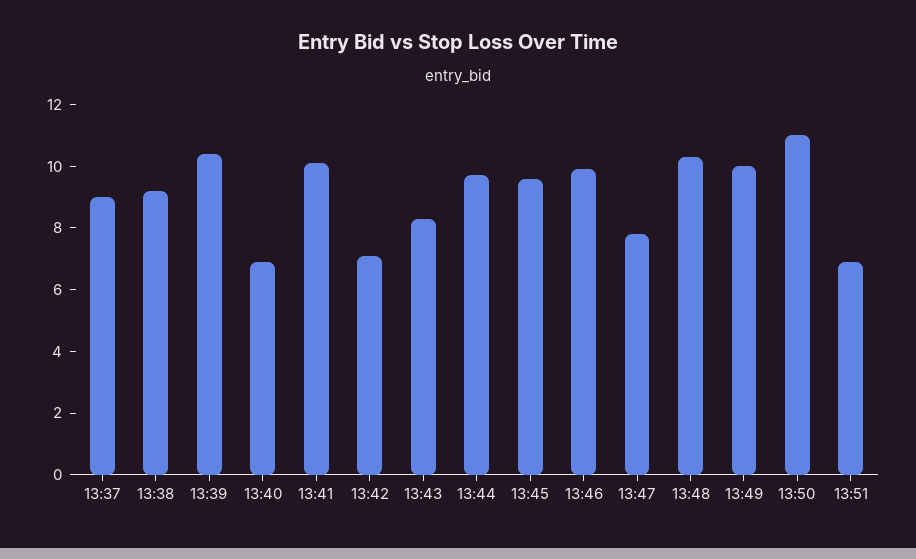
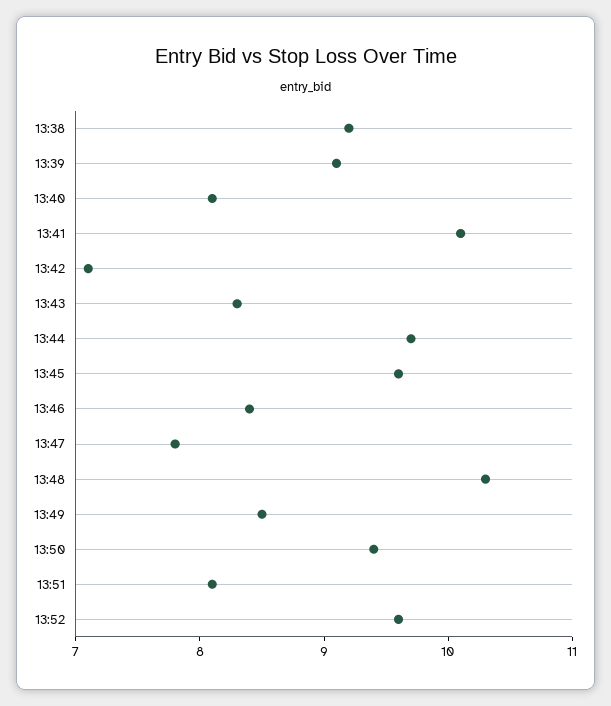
13:37: 9 -> none
13:39: 10.5 -> 9.1
13:40: 7 -> 8.1
13:46: 10 -> 8.4
13:49: 10 -> 8.5
13:50: 11 -> 9.4
13:51: 7 -> 8.1
13:52: none -> 9.6

